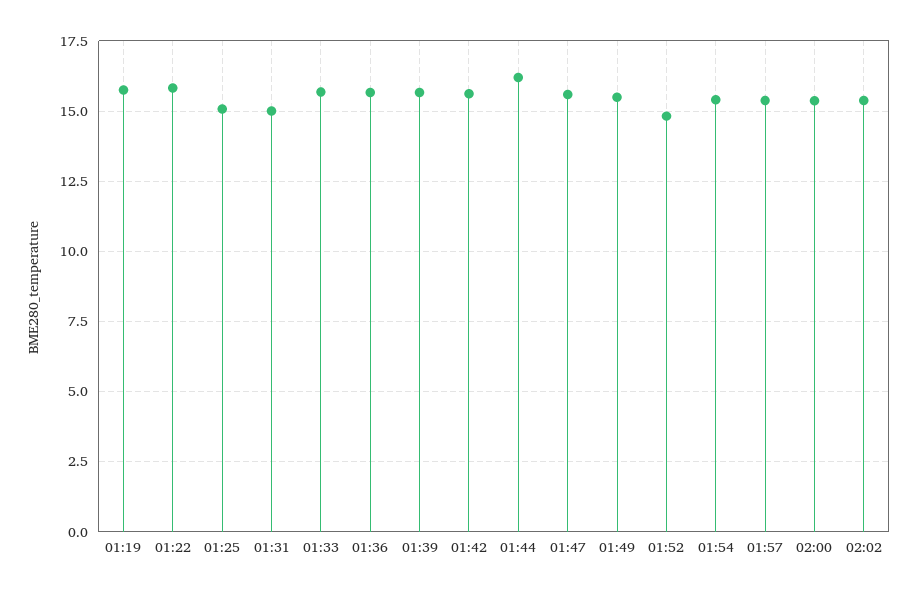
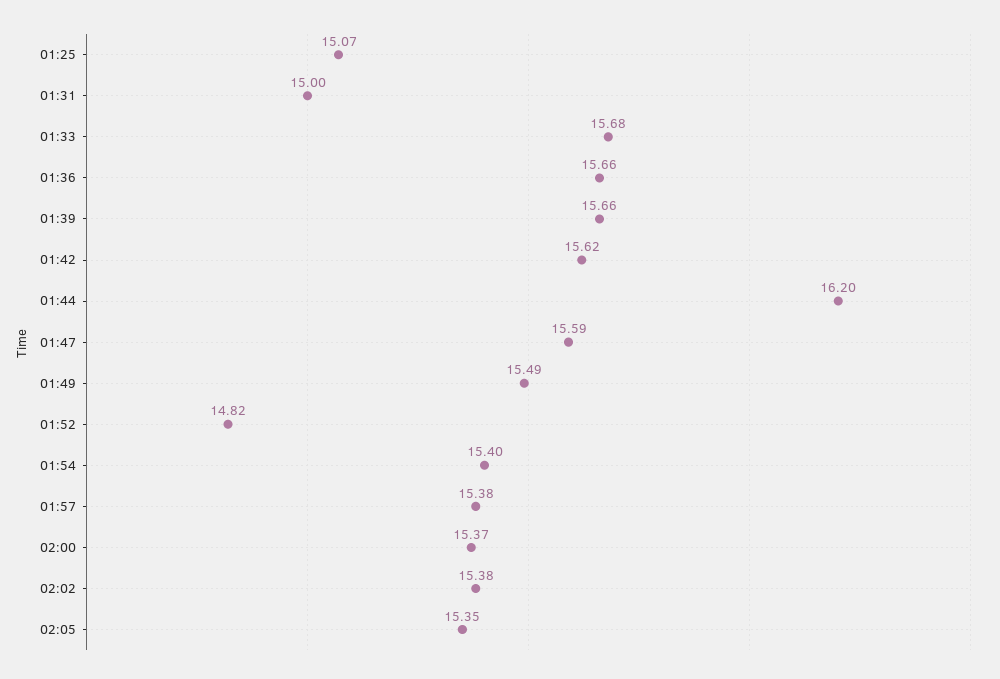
01:19: 15.75 -> none
01:22: 15.75 -> none
02:05: none -> 15.35

